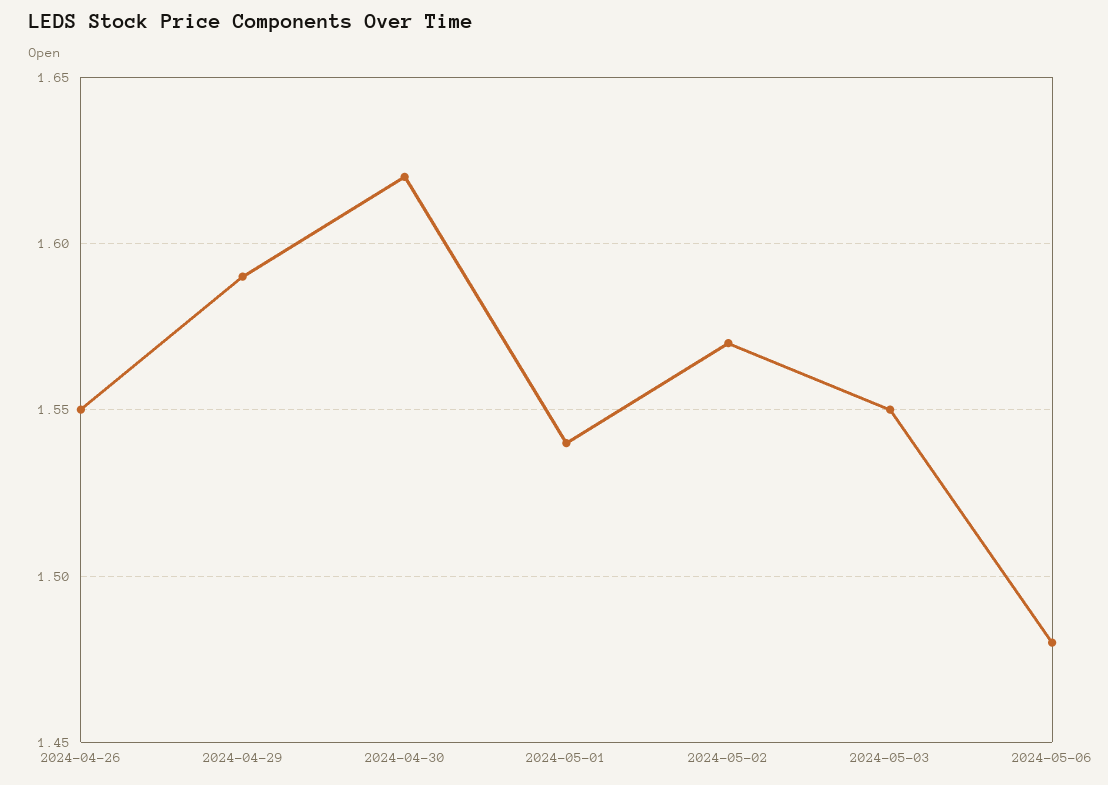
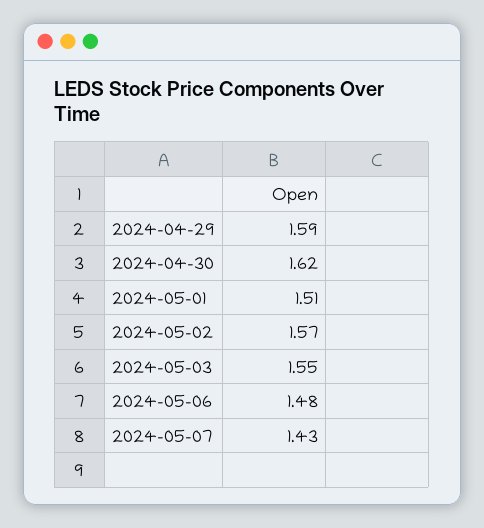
2024-04-26: 1.55 -> none
2024-05-01: 1.54 -> 1.51
2024-05-07: none -> 1.43

